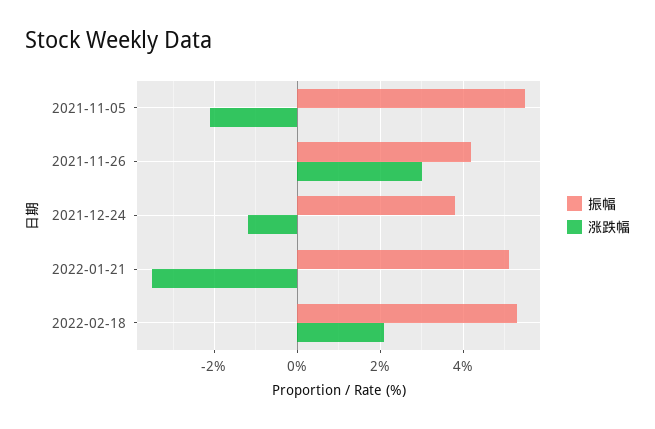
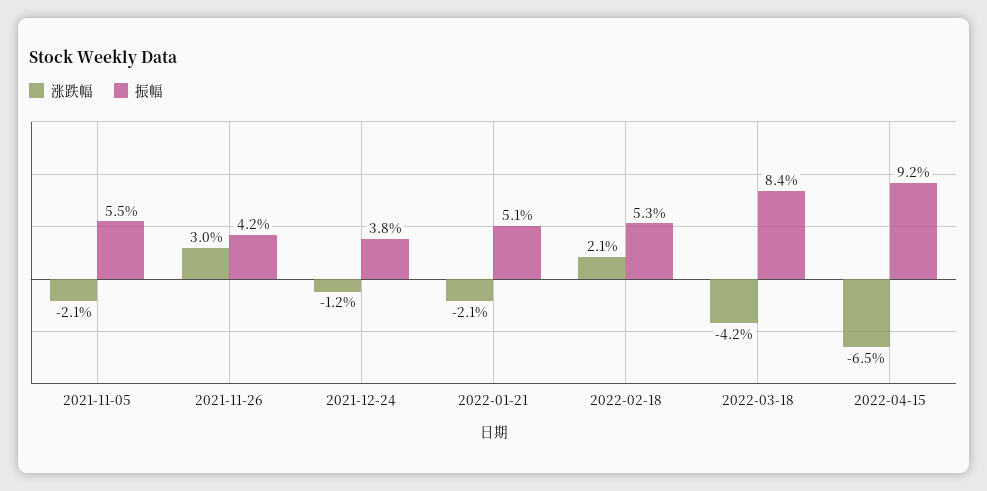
涨跌幅, 2022-01-21: -3.5 -> -2.1
涨跌幅, 2022-03-18: none -> -4.2
振幅, 2022-03-18: none -> 8.4
涨跌幅, 2022-04-15: none -> -6.5
振幅, 2022-04-15: none -> 9.2

